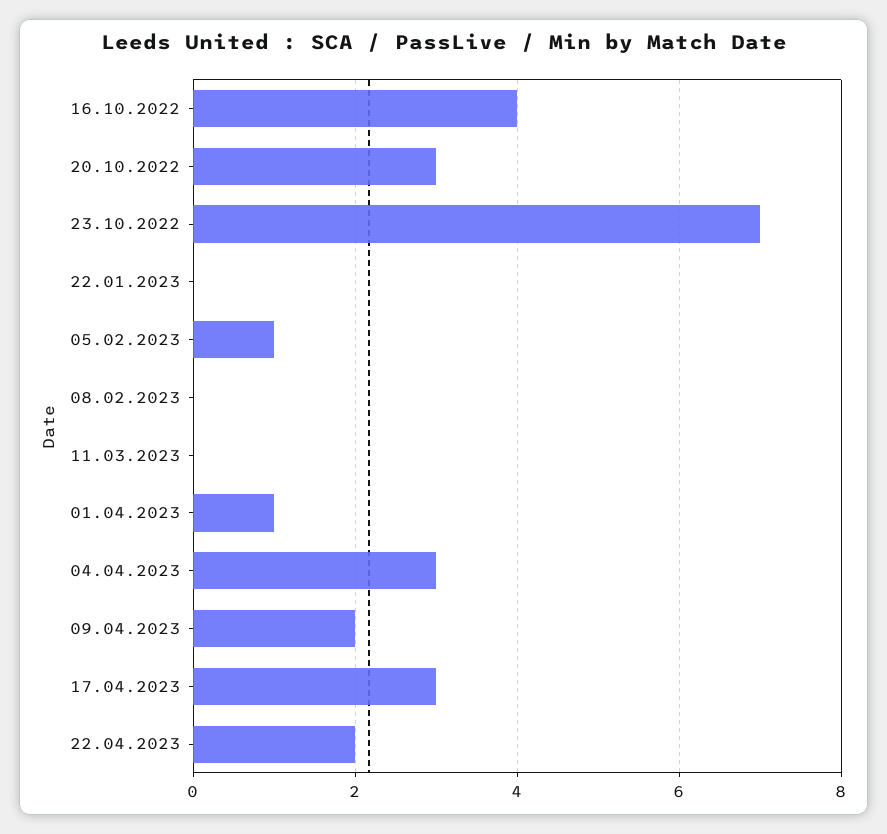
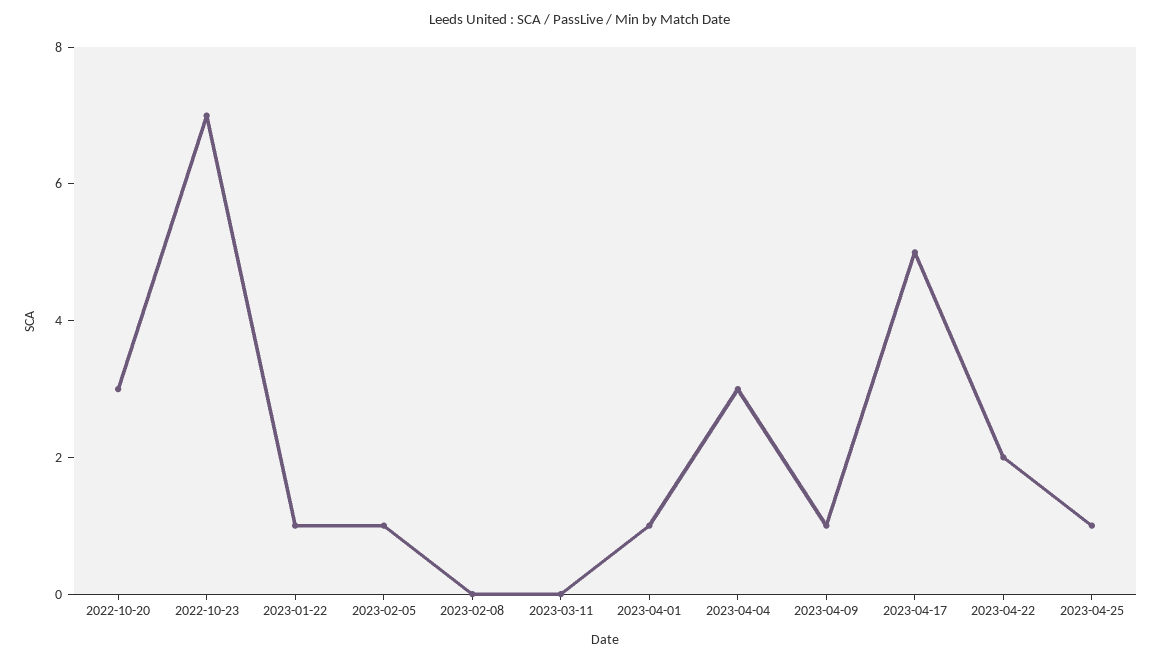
16.10.2022: 4 -> none
22.01.2023: 0 -> 1
09.04.2023: 2 -> 1
17.04.2023: 3 -> 5
2023-04-25: none -> 1

